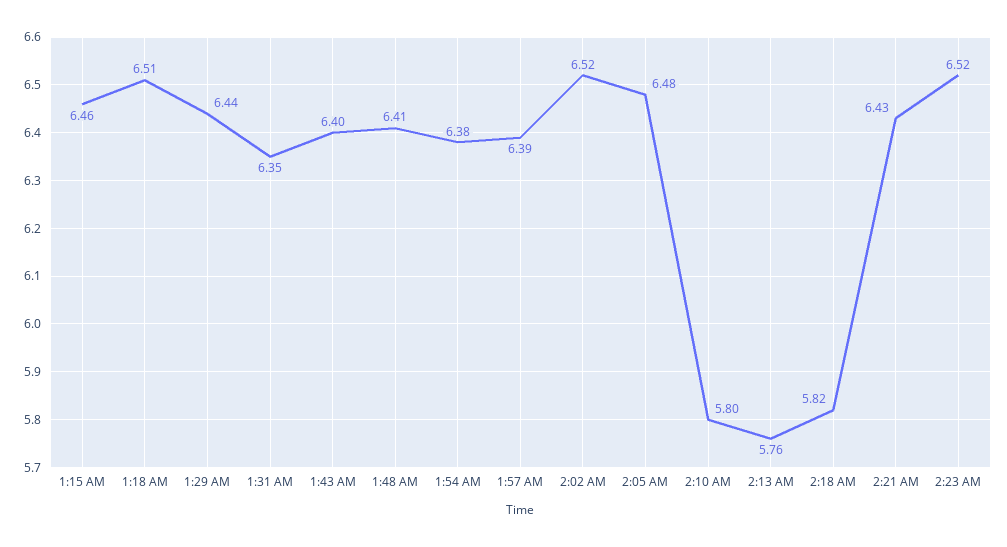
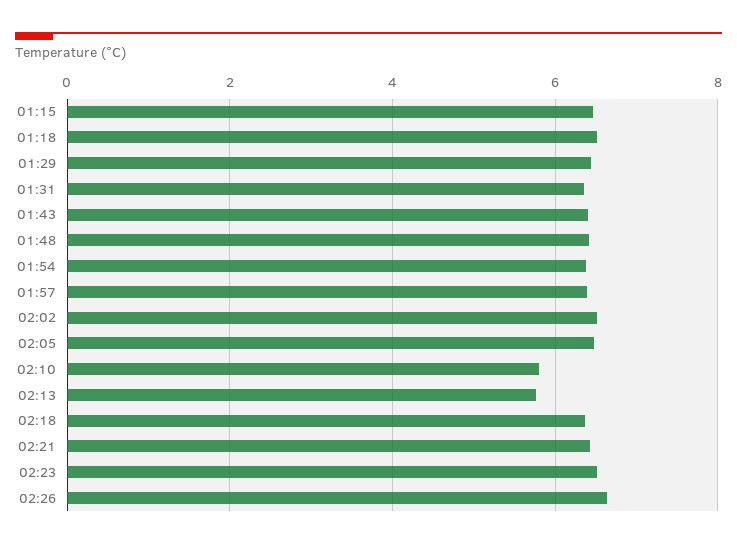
2:18 AM: 5.82 -> 6.4
02:26: none -> 6.6

